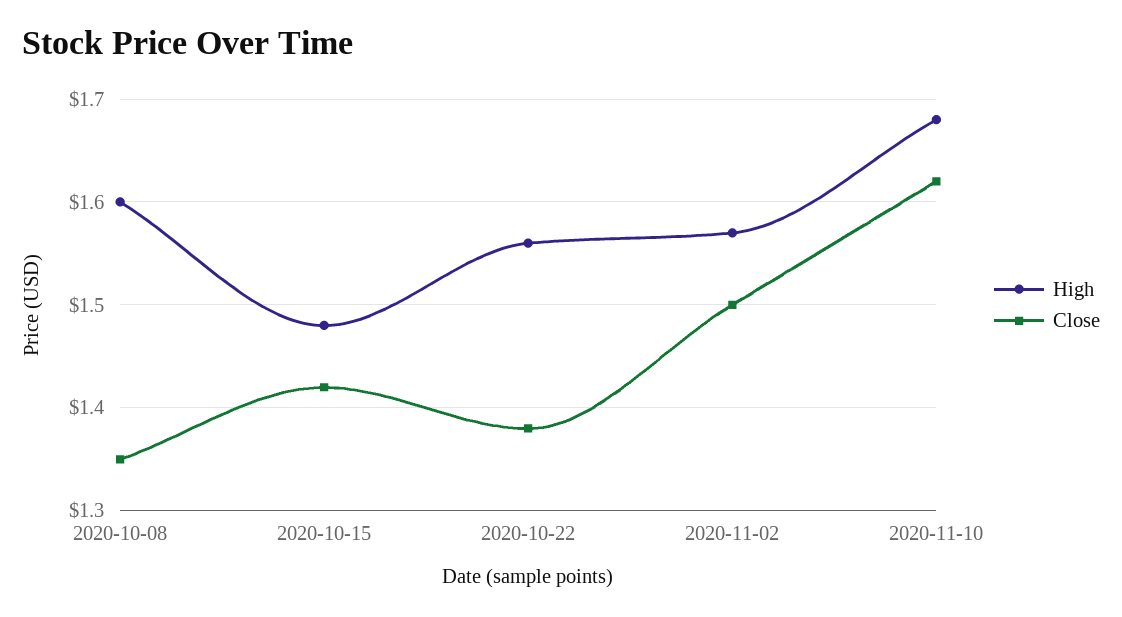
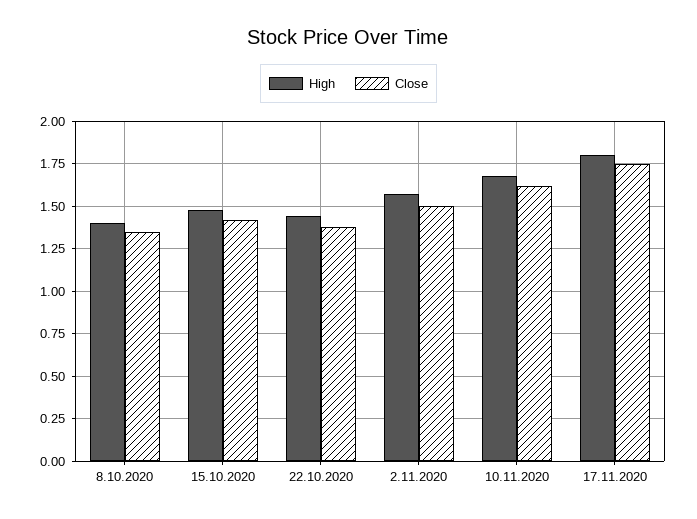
High, 2020-10-08: 1.6 -> 1.4
High, 2020-10-22: 1.56 -> 1.45
High, 17.11.2020: none -> 1.8
Close, 17.11.2020: none -> 1.75

